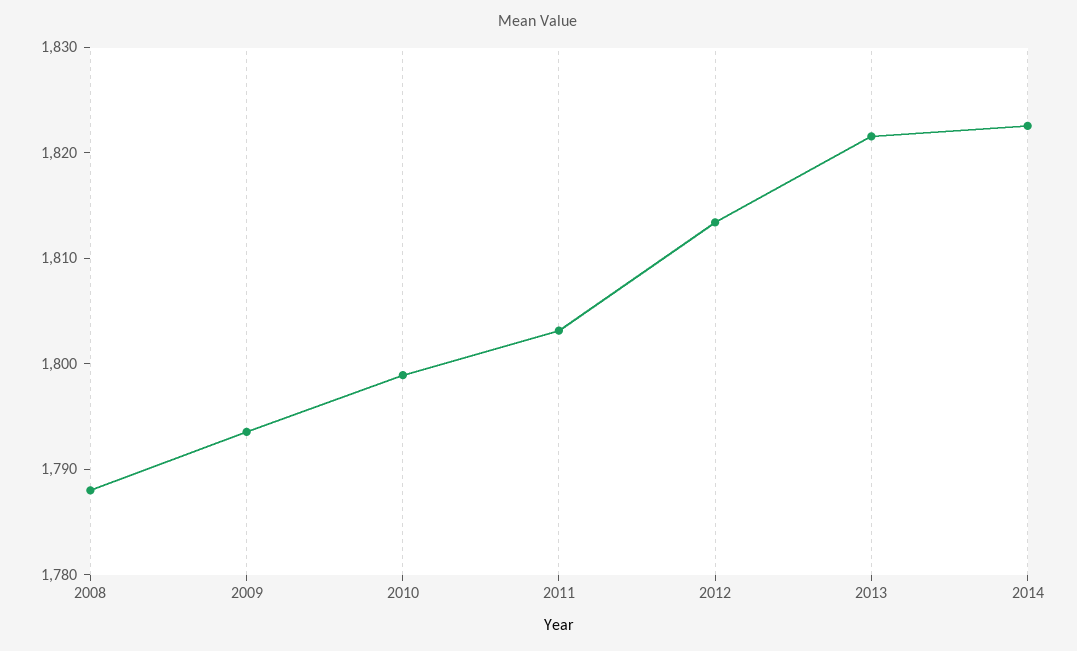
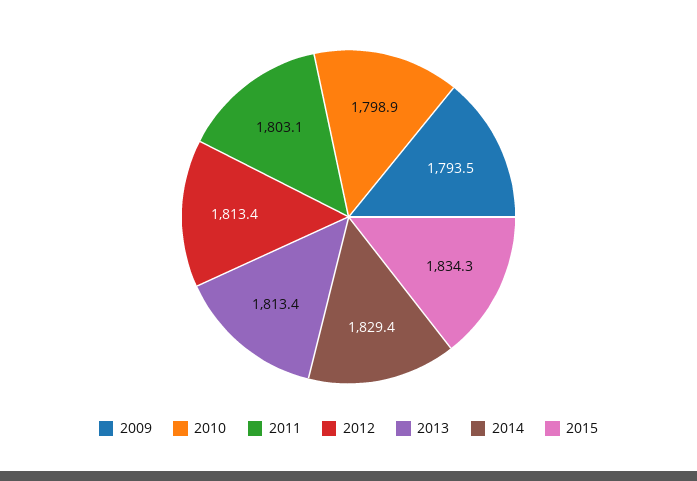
2008: 1788 -> none
2013: 1822 -> 1813.4
2014: 1822 -> 1829.4
2015: none -> 1834.3

